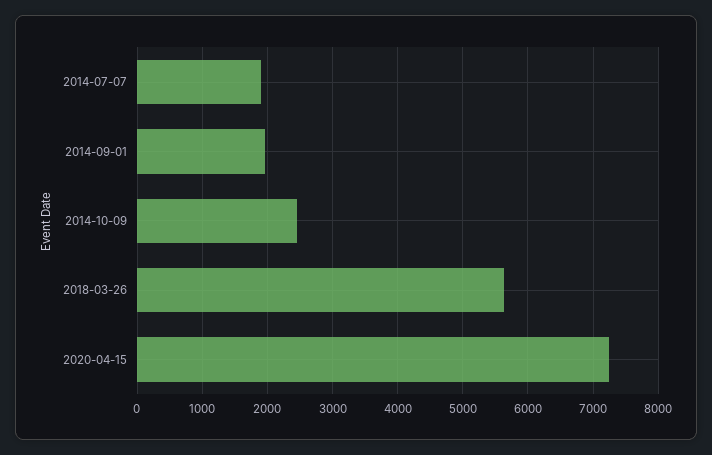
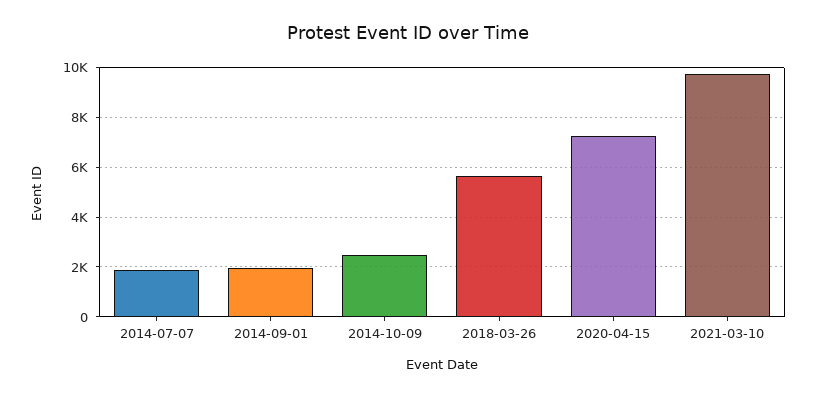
2021-03-10: none -> 9750

